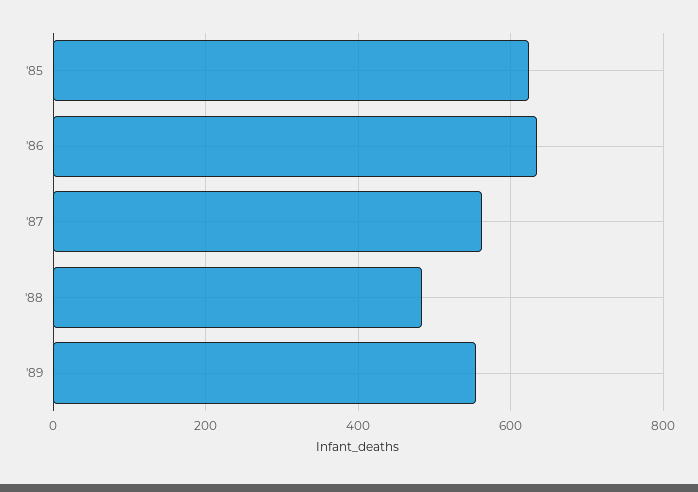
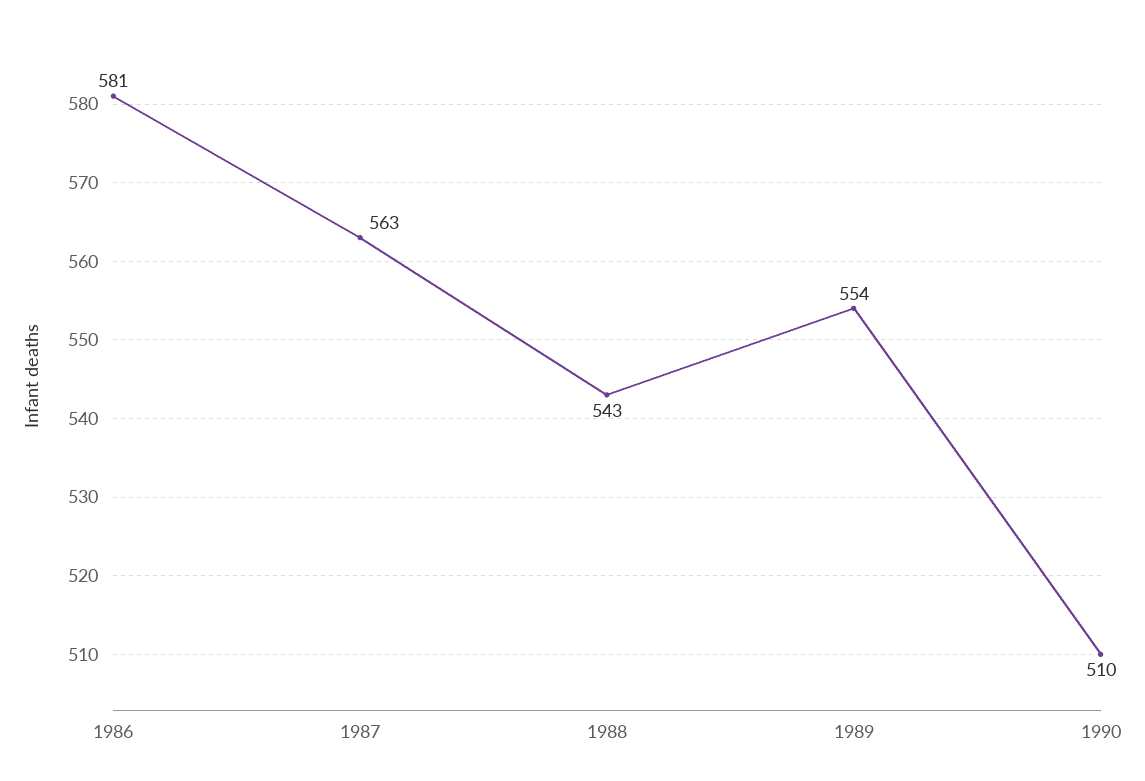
'85: 620 -> none
'86: 640 -> 581
'88: 480 -> 543
1990: none -> 510

